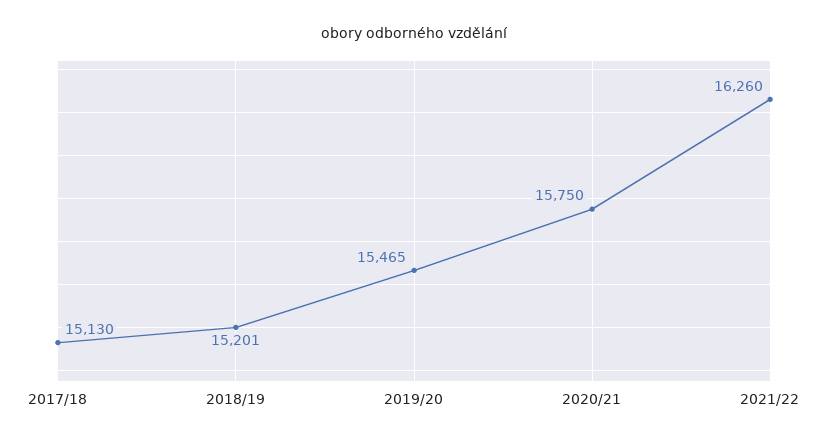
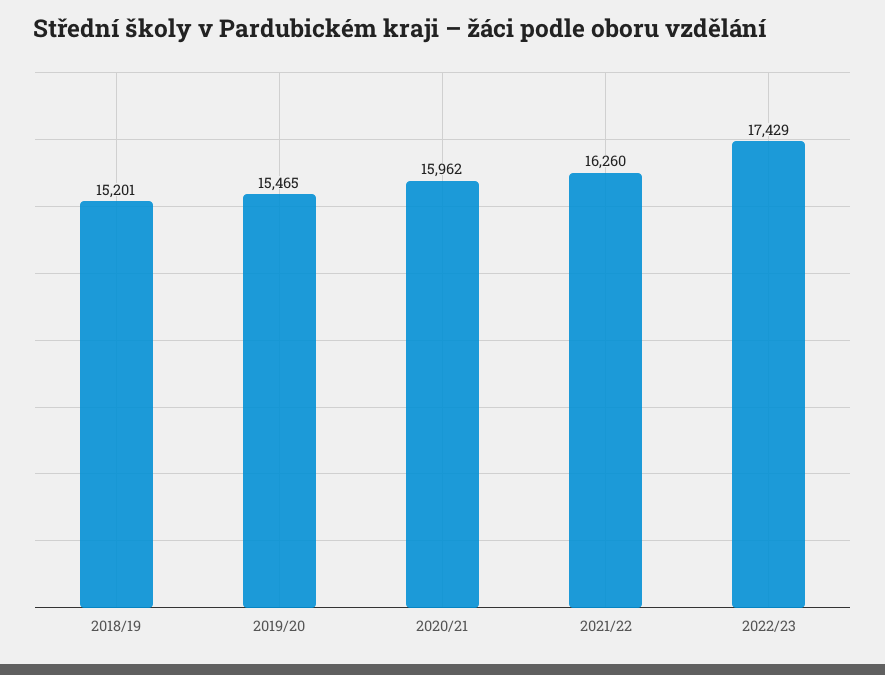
2017/18: 15130 -> none
2020/21: 15750 -> 15962
2022/23: none -> 17429

